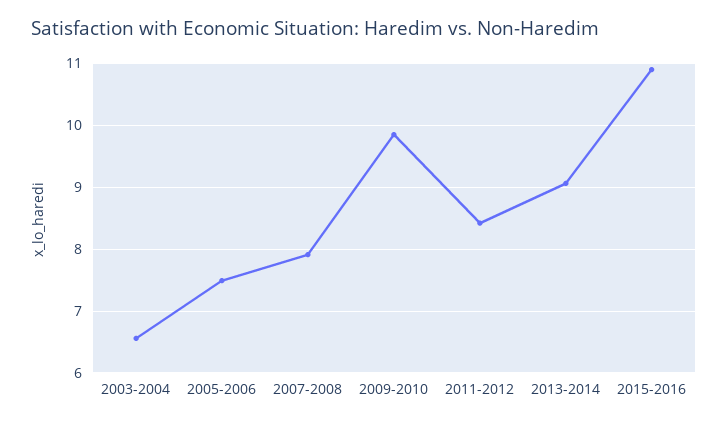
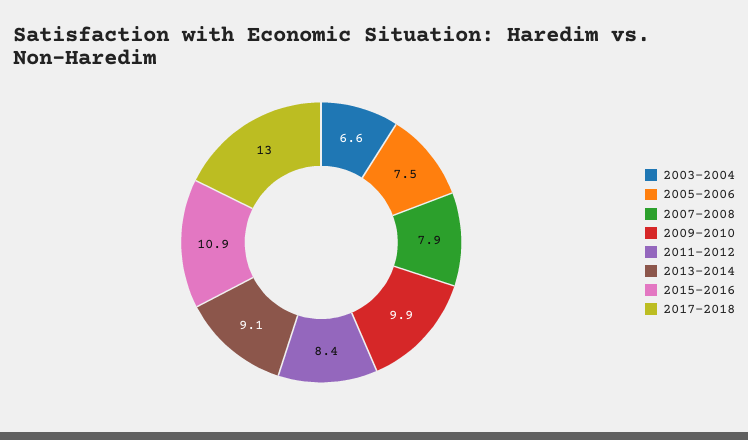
2017-2018: none -> 13

